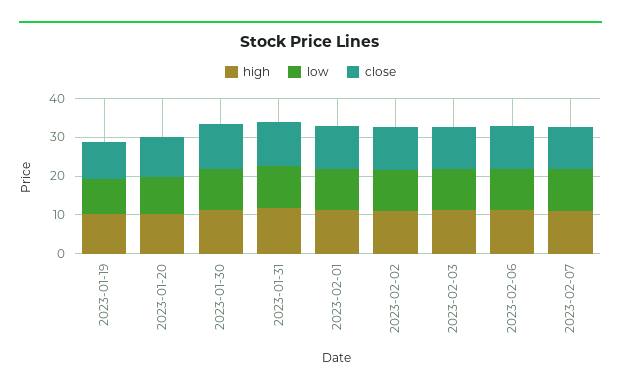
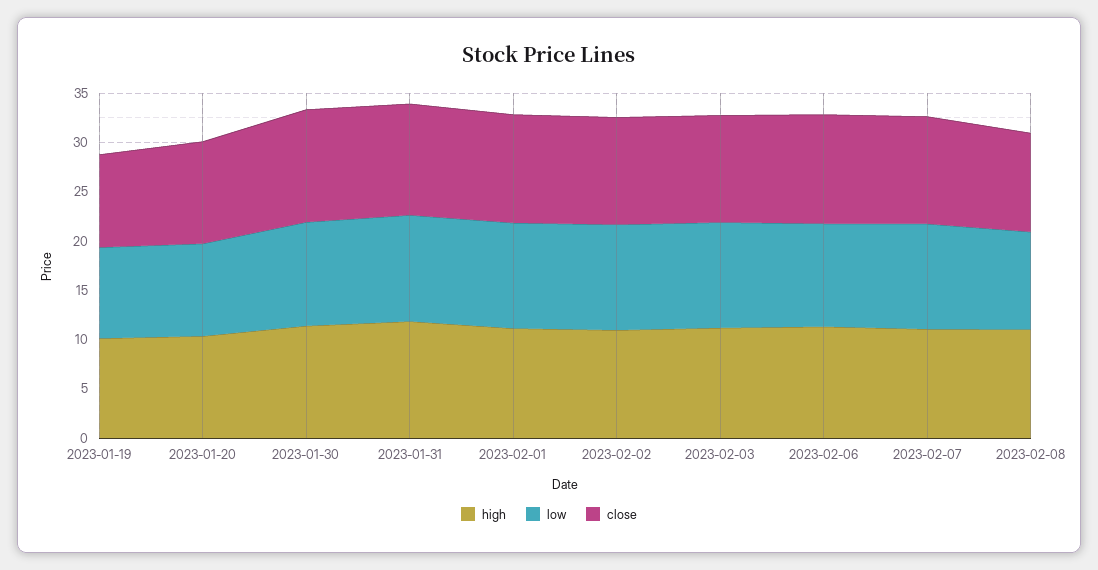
high, 2023-02-08: none -> 11
low, 2023-02-08: none -> 10
close, 2023-02-08: none -> 10

